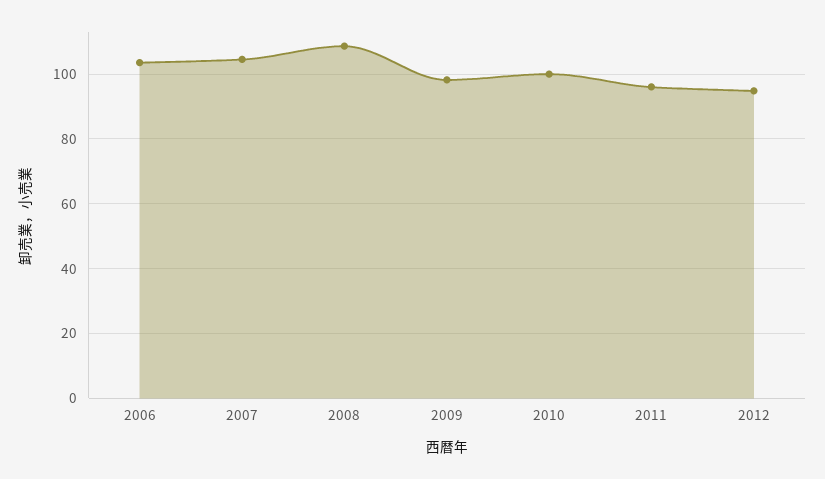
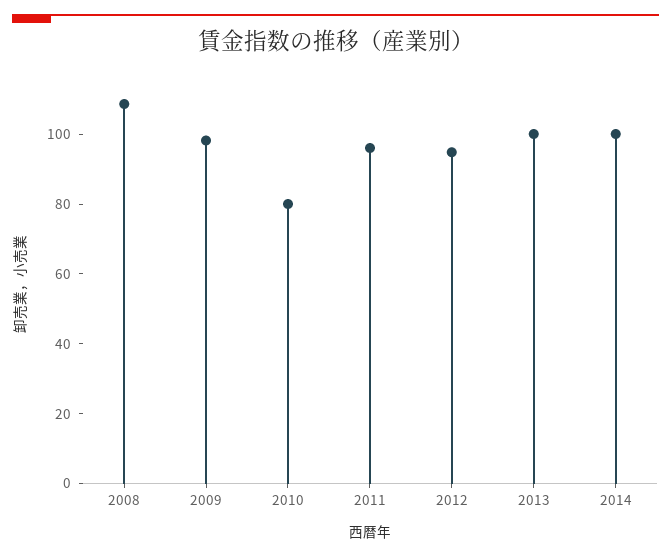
2006: 104 -> none
2007: 104 -> none
2010: 100 -> 80
2013: none -> 100
2014: none -> 100

